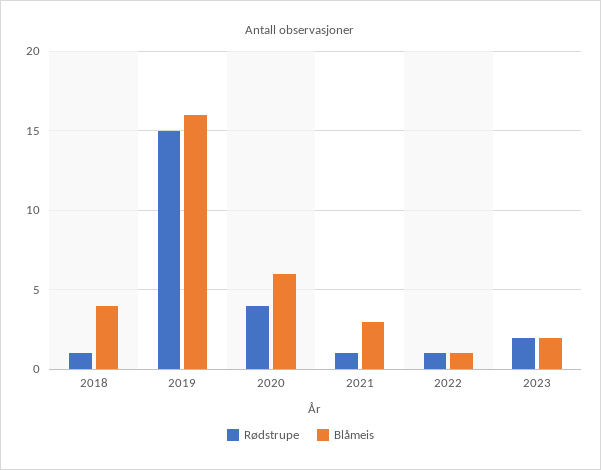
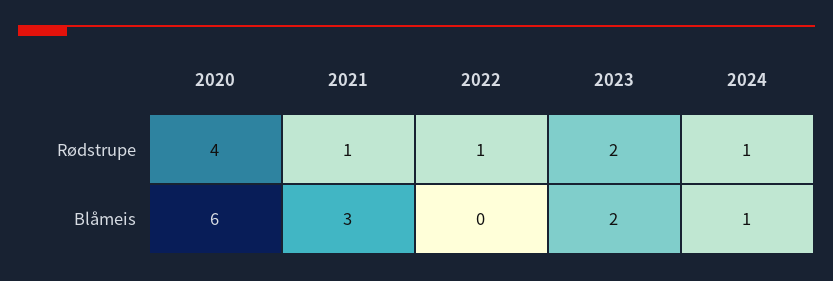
Rødstrupe, 2018: 1 -> none
Blåmeis, 2018: 4 -> none
Rødstrupe, 2019: 15 -> none
Blåmeis, 2019: 16 -> none
Blåmeis, 2022: 1 -> 0
Rødstrupe, 2024: none -> 1
Blåmeis, 2024: none -> 1

